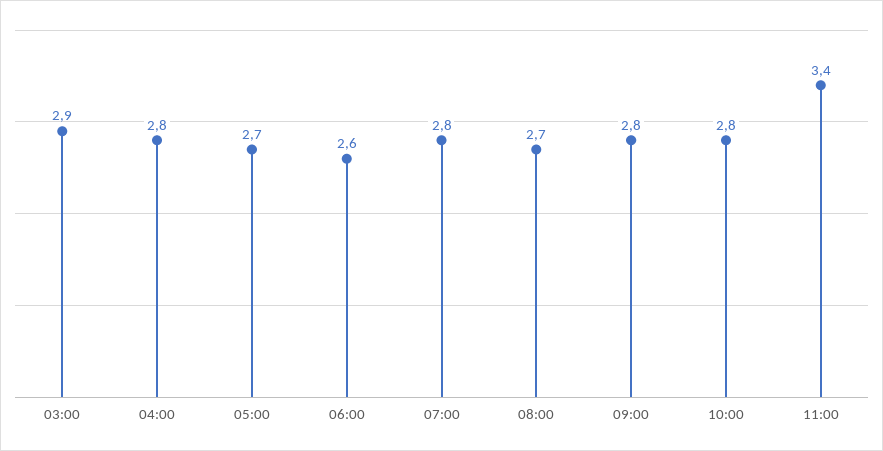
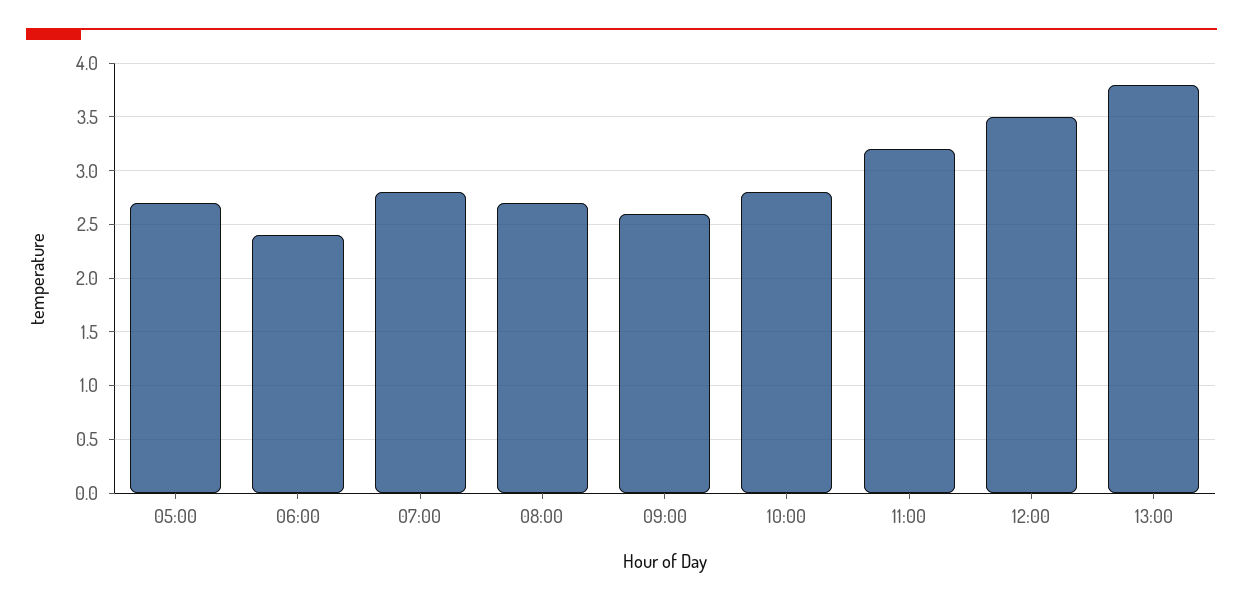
03:00: 2.9 -> none
04:00: 2.8 -> none
06:00: 2.6 -> 2.4
09:00: 2.8 -> 2.6
11:00: 3.4 -> 3.2
12:00: none -> 3.5
13:00: none -> 3.8

